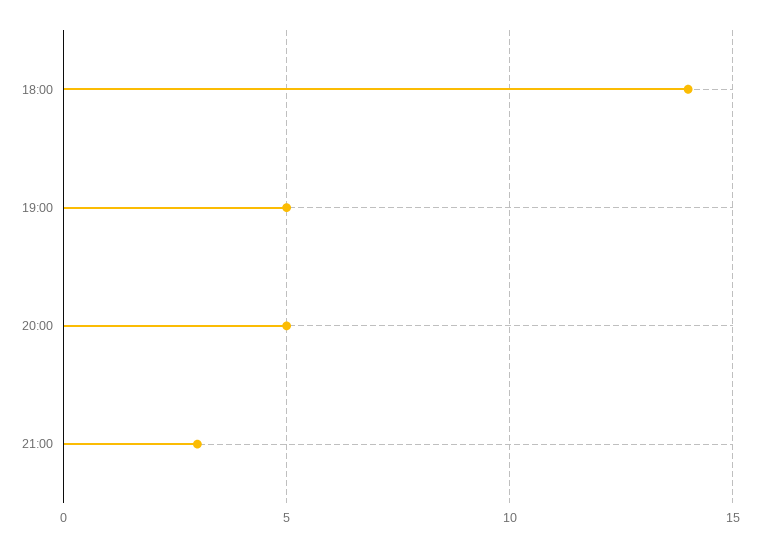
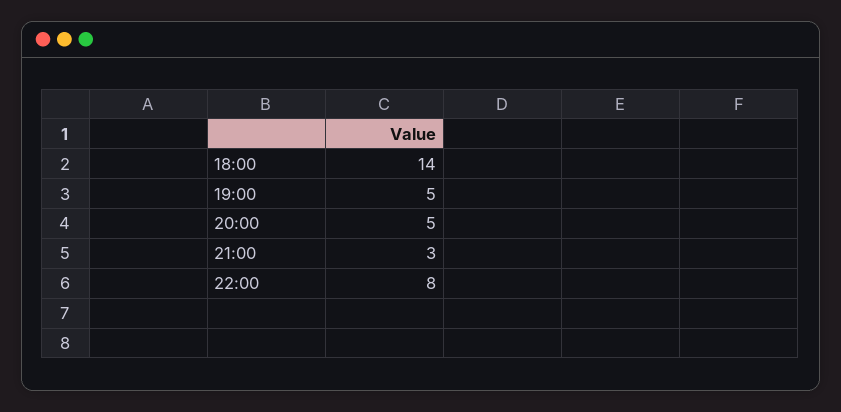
22:00: none -> 8

